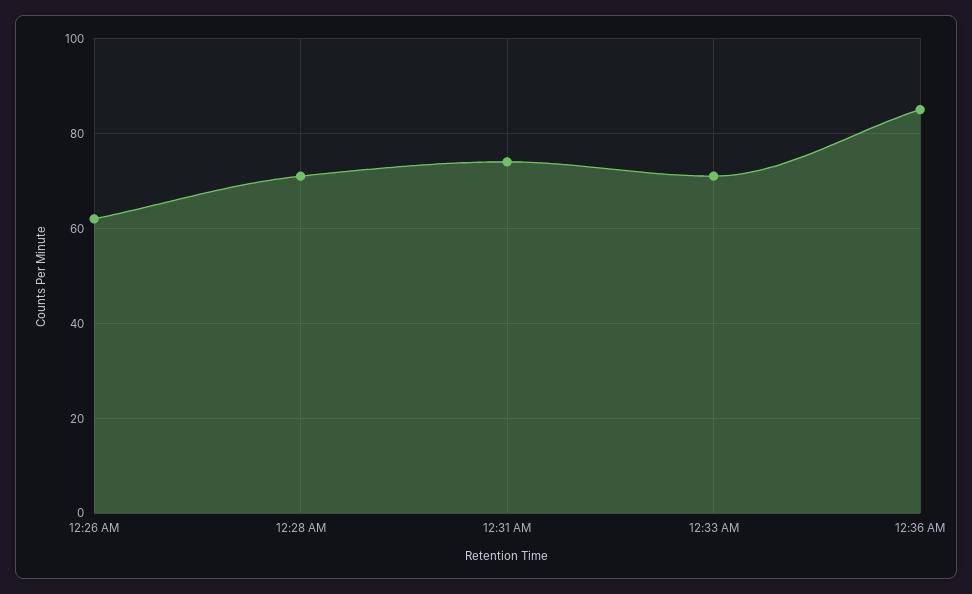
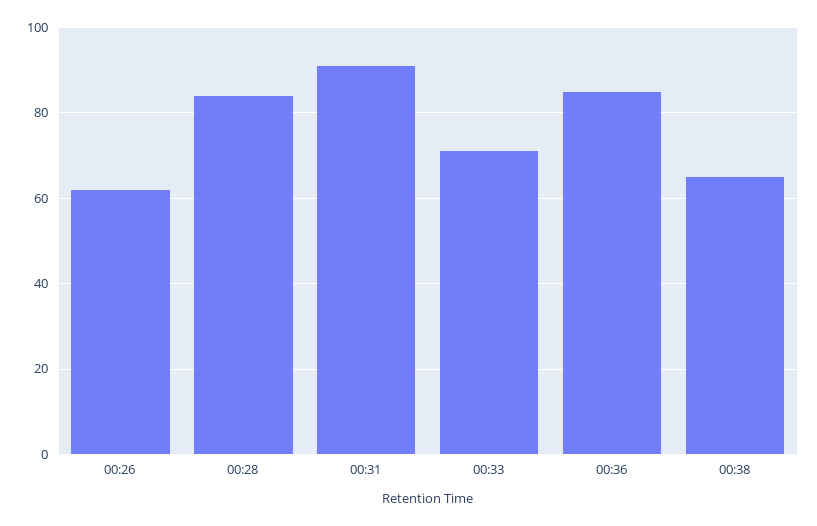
12:28 AM: 70 -> 85
12:31 AM: 75 -> 90
00:38: none -> 65

